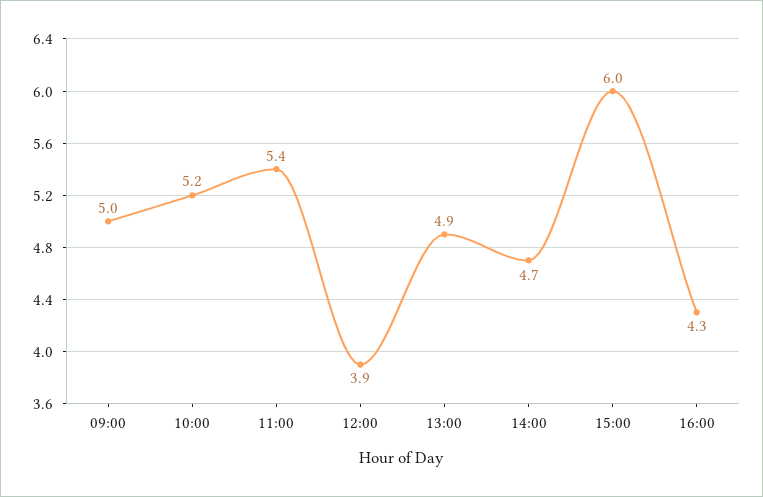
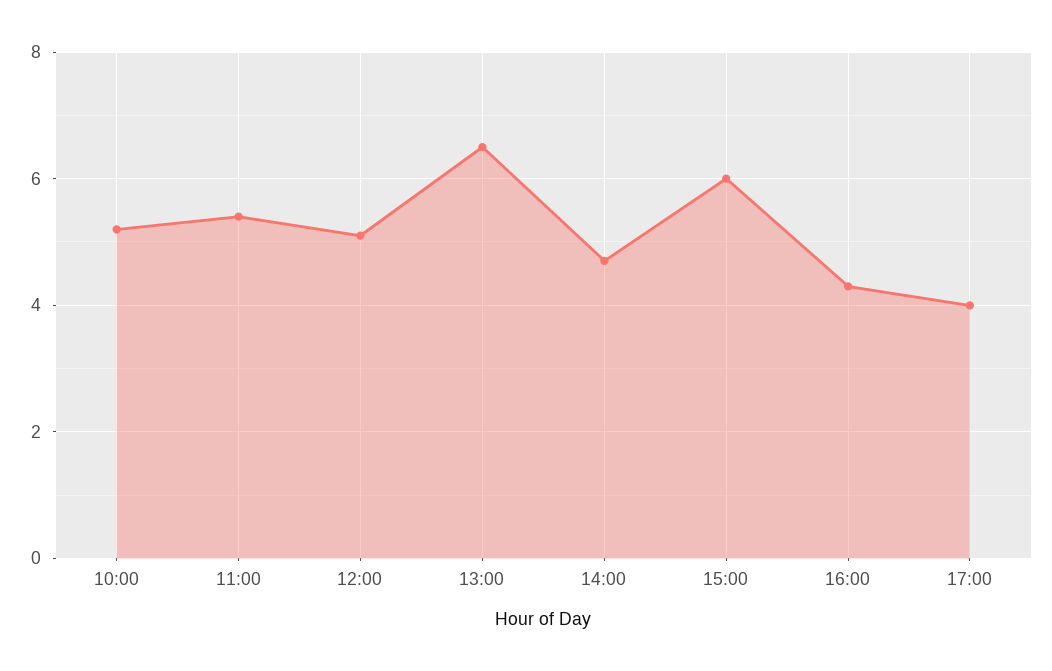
09:00: 5 -> none
12:00: 3.9 -> 5
13:00: 4.9 -> 6.5
17:00: none -> 4

